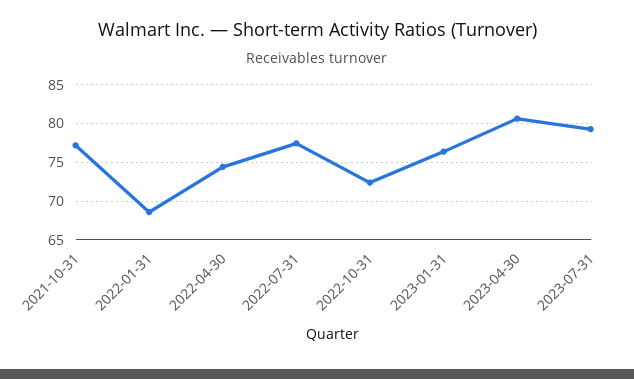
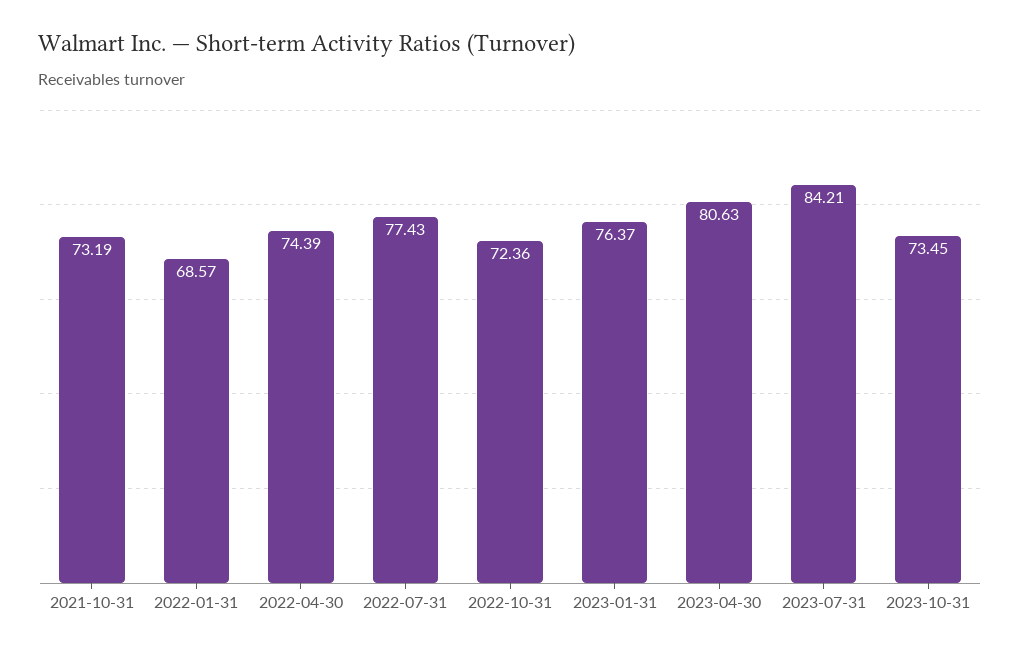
2021-10-31: 77 -> 73.19
2023-07-31: 79 -> 84.21
2023-10-31: none -> 73.45

